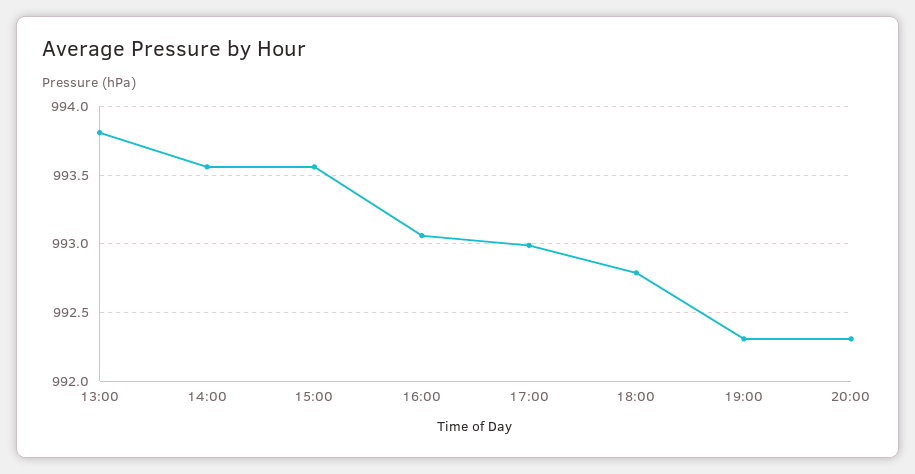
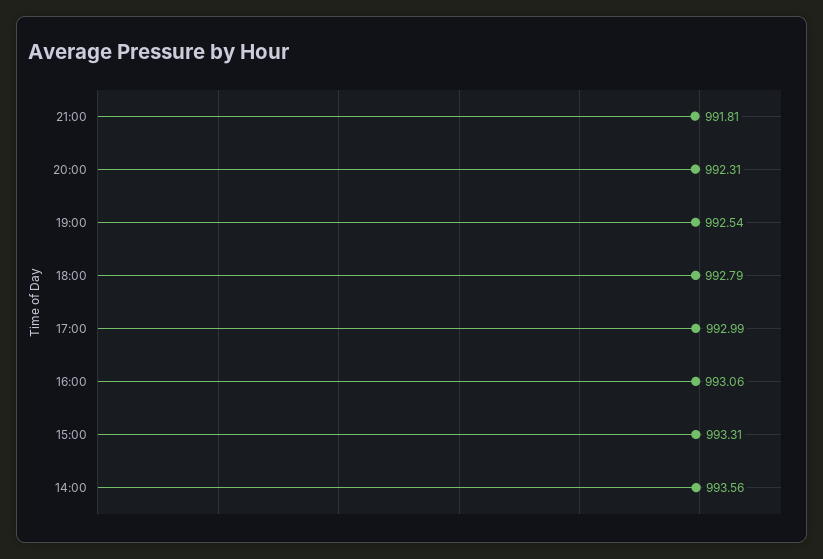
13:00: 993.8 -> none
15:00: 993.55 -> 993.31
19:00: 992.3 -> 992.54
21:00: none -> 991.81

